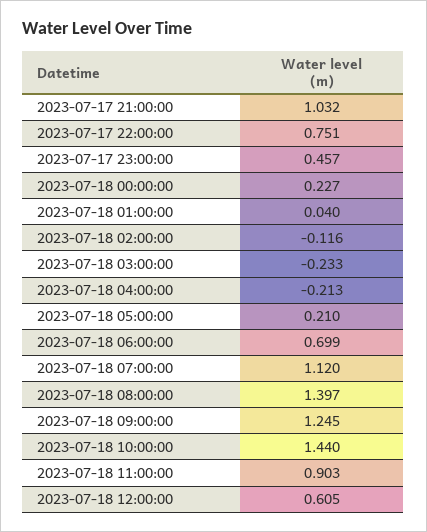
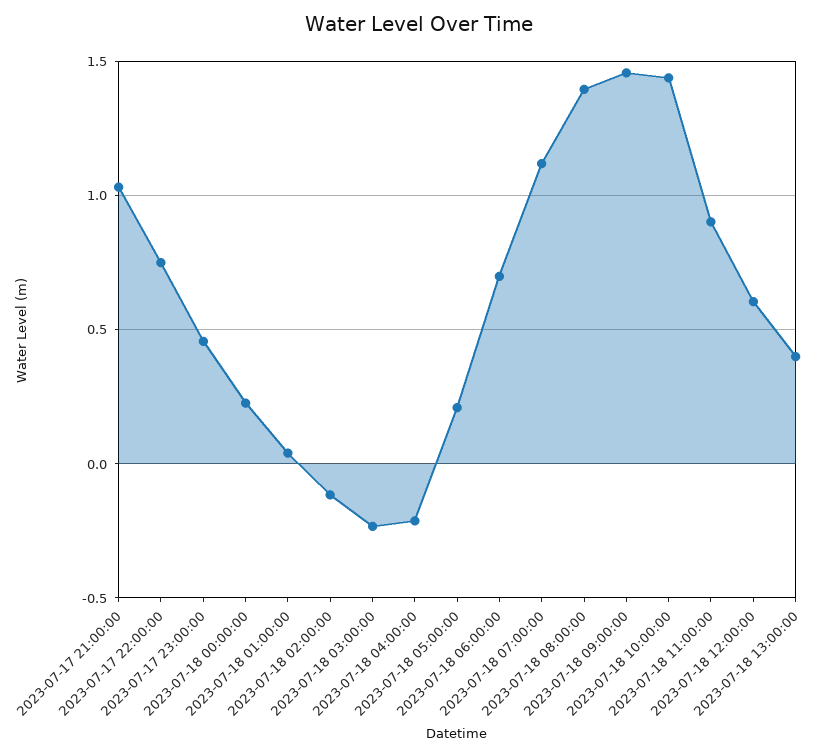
2023-07-18 09:00:00: 1.245 -> 1.45
2023-07-18 13:00:00: none -> 0.4

